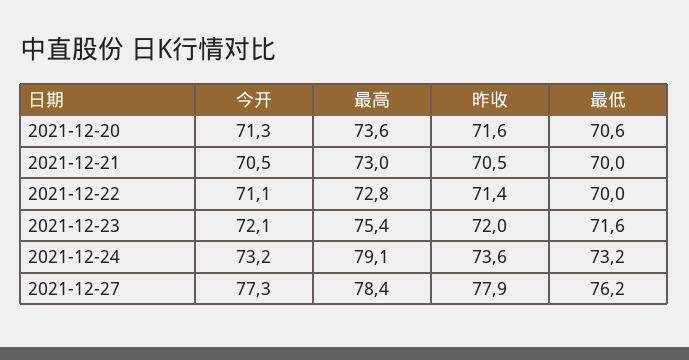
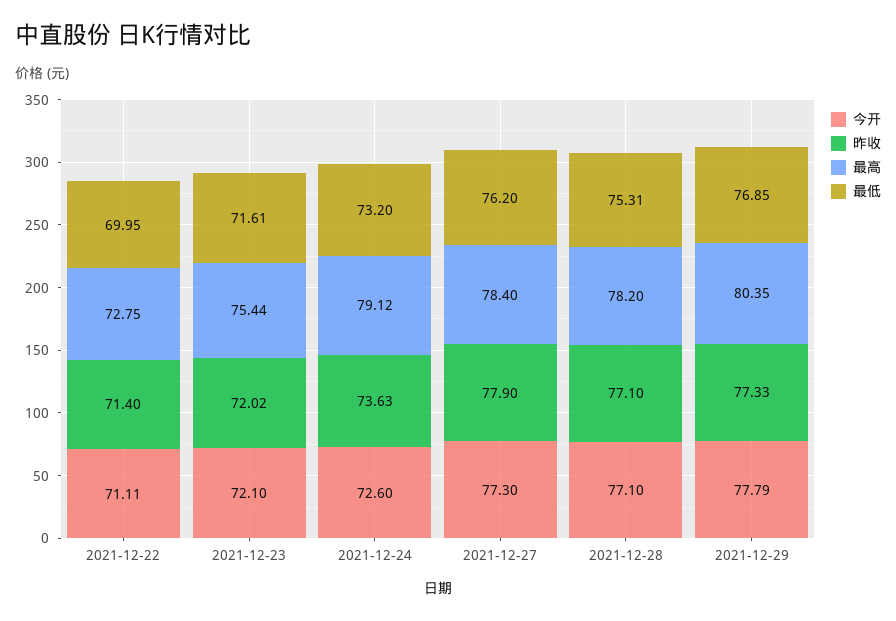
今开, 2021-12-20: 71.3 -> none
最高, 2021-12-20: 73.6 -> none
昨收, 2021-12-20: 71.6 -> none
最低, 2021-12-20: 70.6 -> none
今开, 2021-12-21: 70.5 -> none
最高, 2021-12-21: 73 -> none
昨收, 2021-12-21: 70.5 -> none
最低, 2021-12-21: 70 -> none
今开, 2021-12-24: 73.2 -> 72.6
今开, 2021-12-28: none -> 77.1
昨收, 2021-12-28: none -> 77.1
最高, 2021-12-28: none -> 78.2
最低, 2021-12-28: none -> 75.31
今开, 2021-12-29: none -> 77.79
昨收, 2021-12-29: none -> 77.33
最高, 2021-12-29: none -> 80.35
最低, 2021-12-29: none -> 76.85

